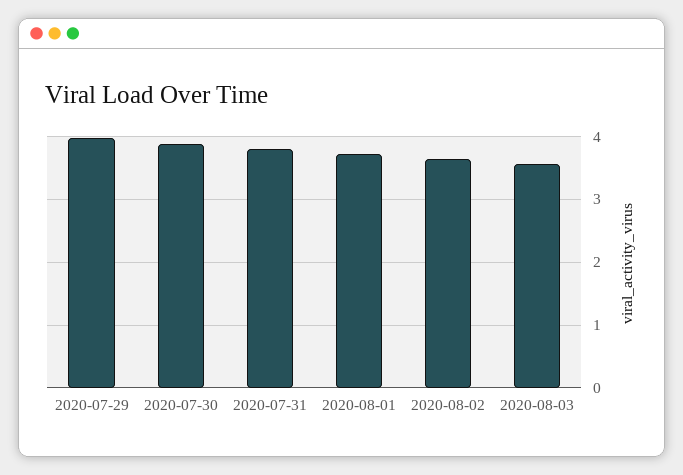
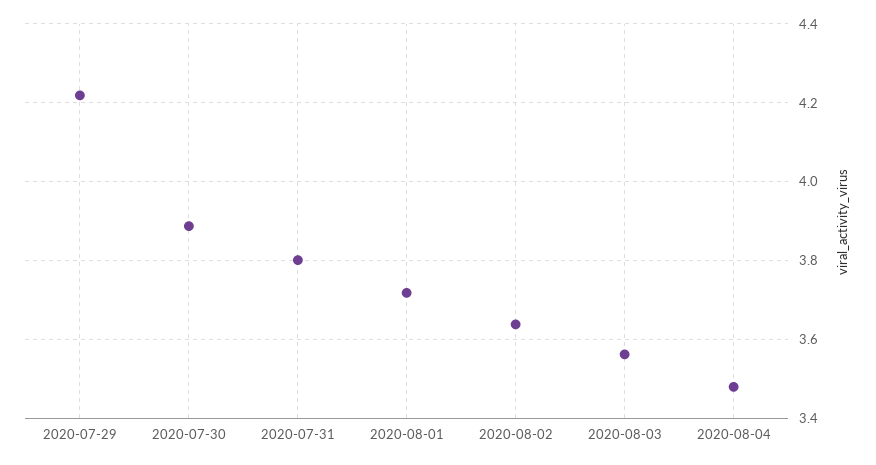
2020-07-29: 4 -> 4.22
2020-08-04: none -> 3.48

